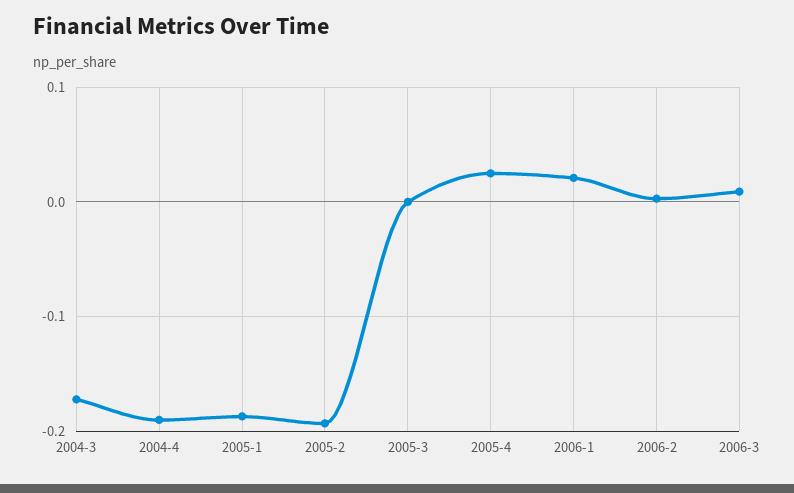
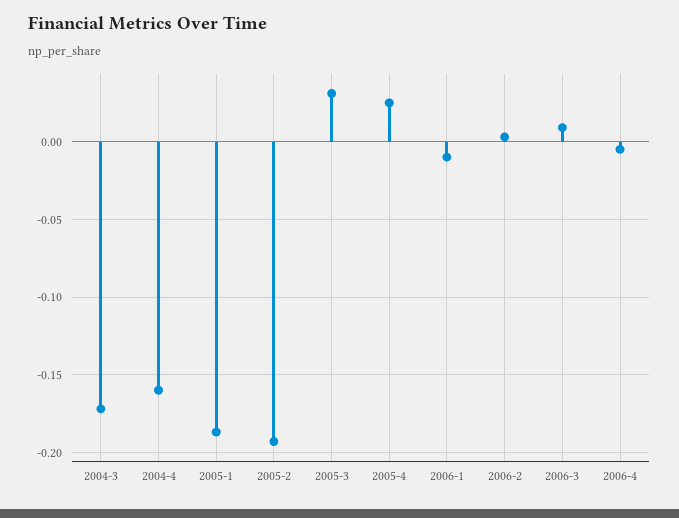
2004-4: -0.19 -> -0.16
2005-3: 0 -> 0.03
2006-1: 0.02 -> -0.01
2006-4: none -> -0.005

